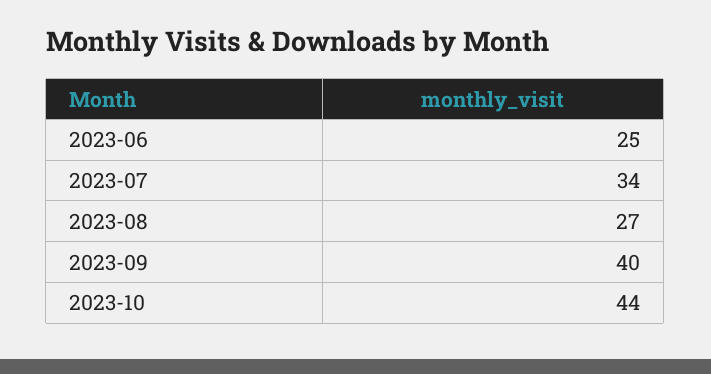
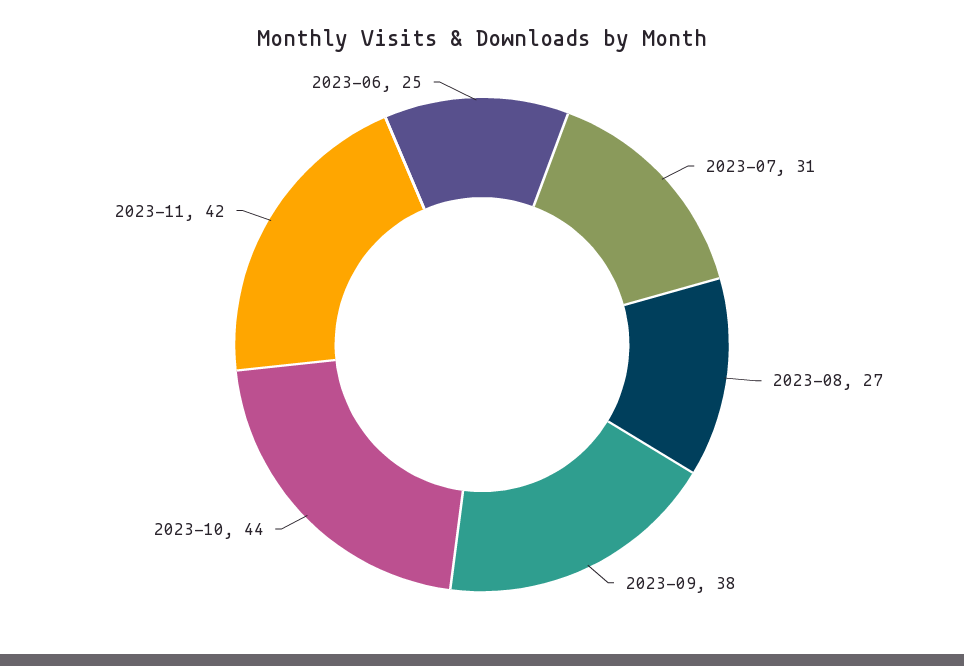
2023-07: 34 -> 31
2023-09: 40 -> 38
2023-11: none -> 42

